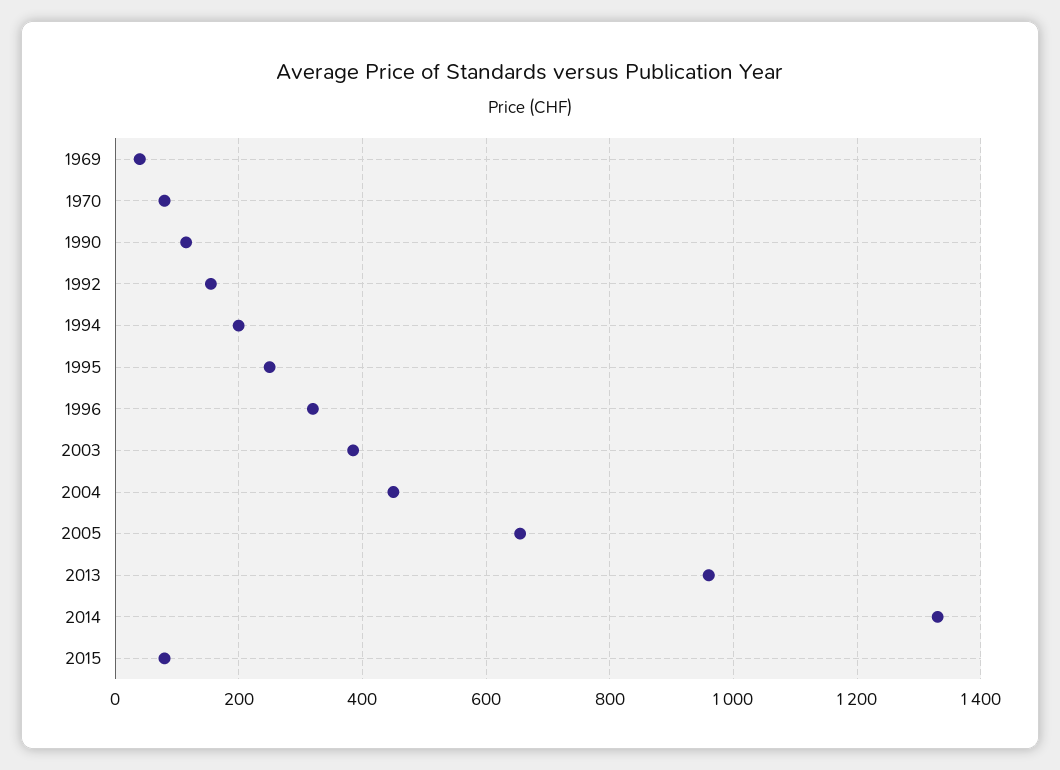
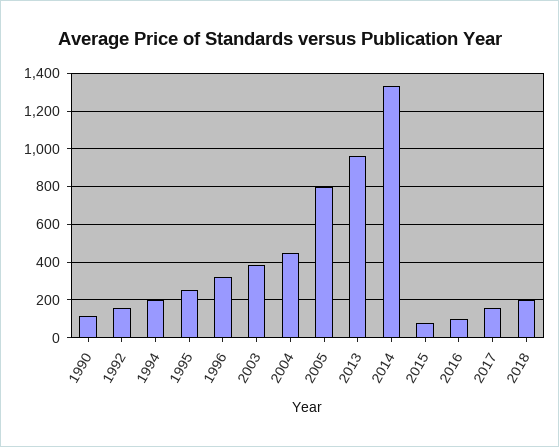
1969: 40 -> none
1970: 80 -> none
2005: 660 -> 800
2016: none -> 100
2017: none -> 150
2018: none -> 200

